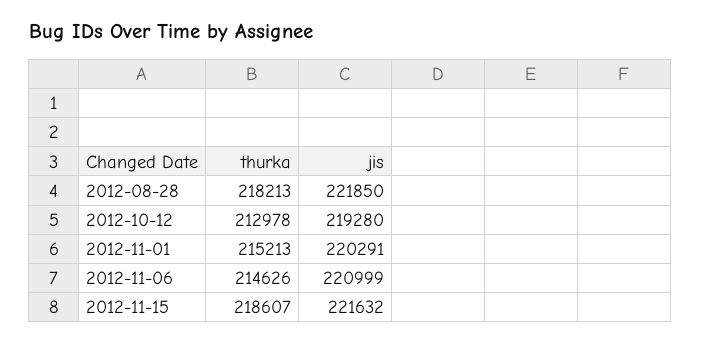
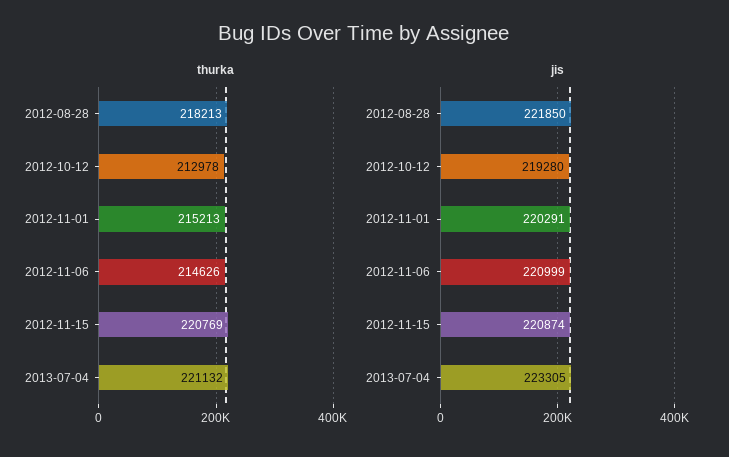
thurka, 2012-11-15: 218607 -> 220769
jis, 2012-11-15: 221632 -> 220874
thurka, 2013-07-04: none -> 221132
jis, 2013-07-04: none -> 223305

